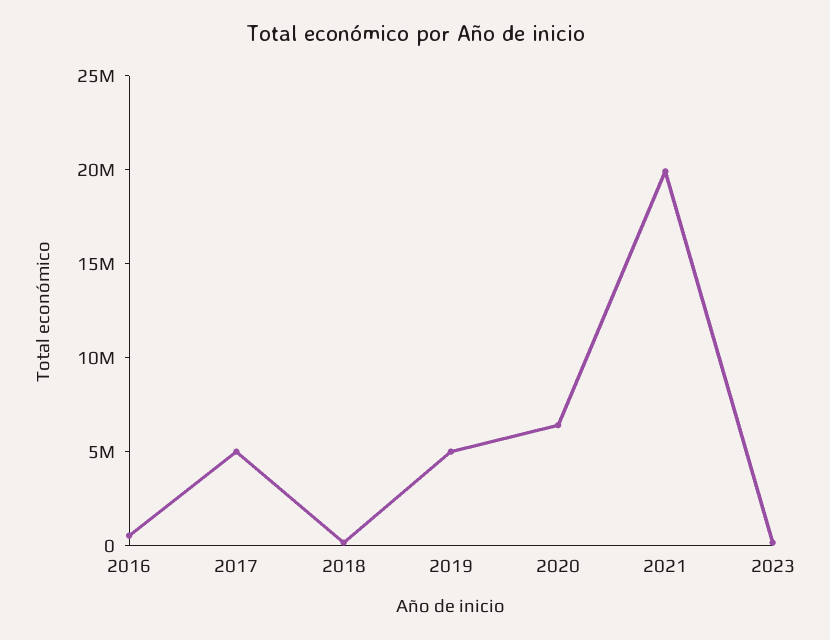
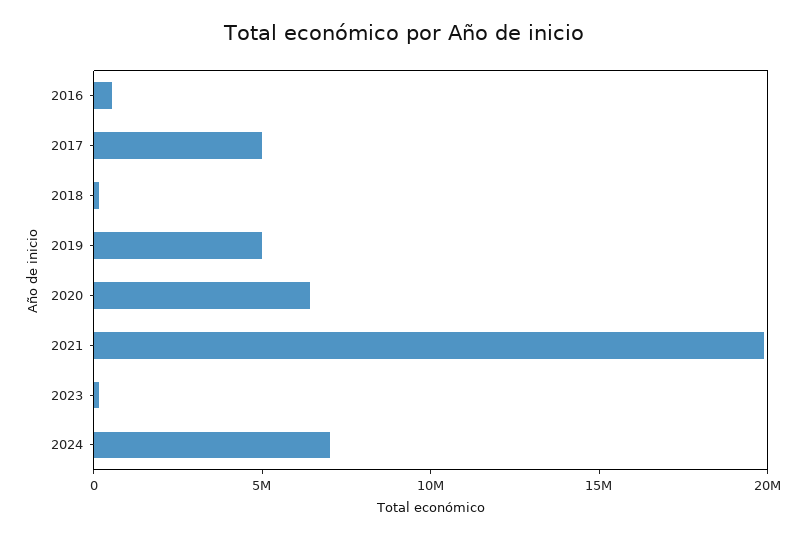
2024: none -> 7000000

